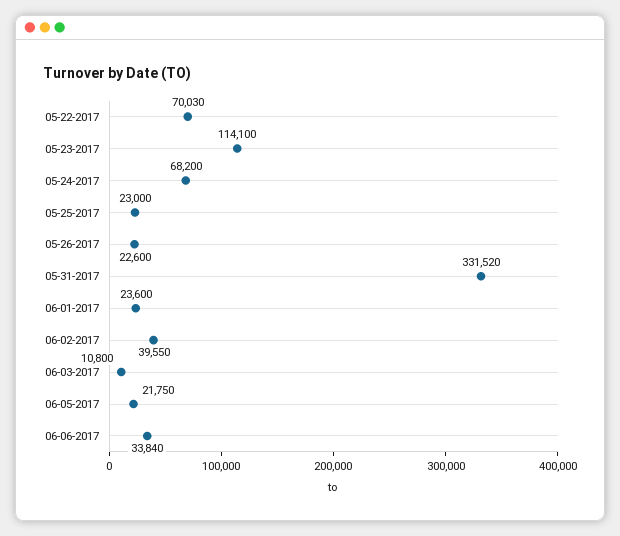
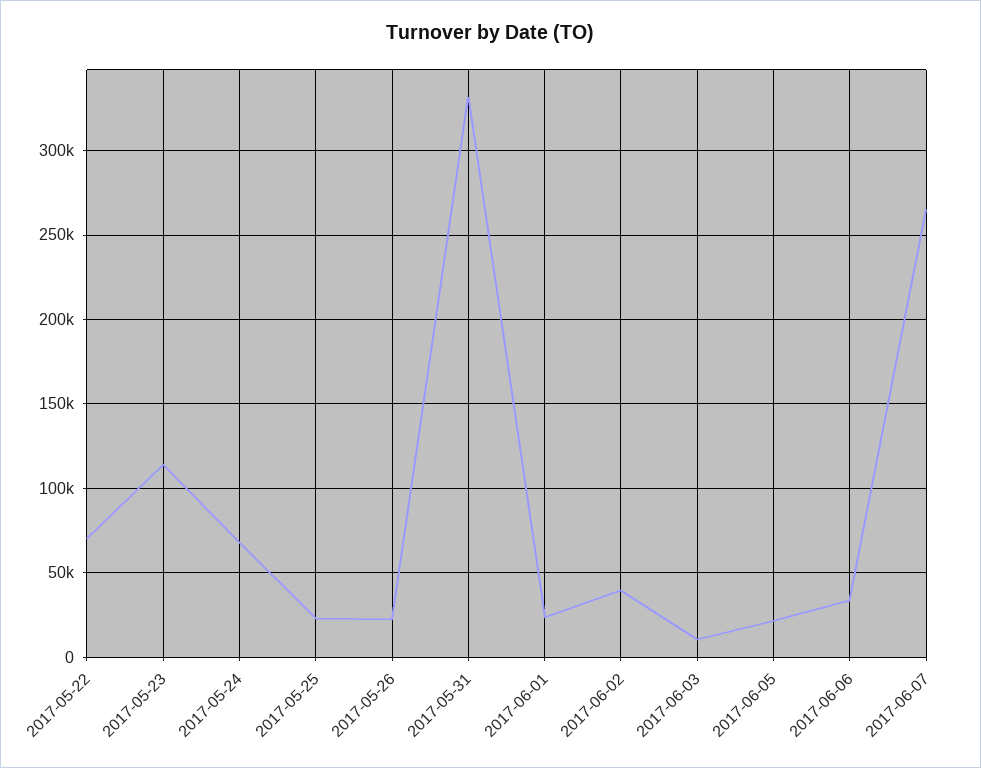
2017-06-07: none -> 265000

